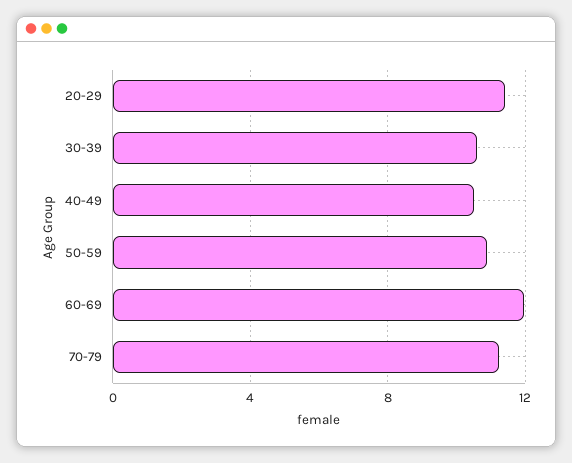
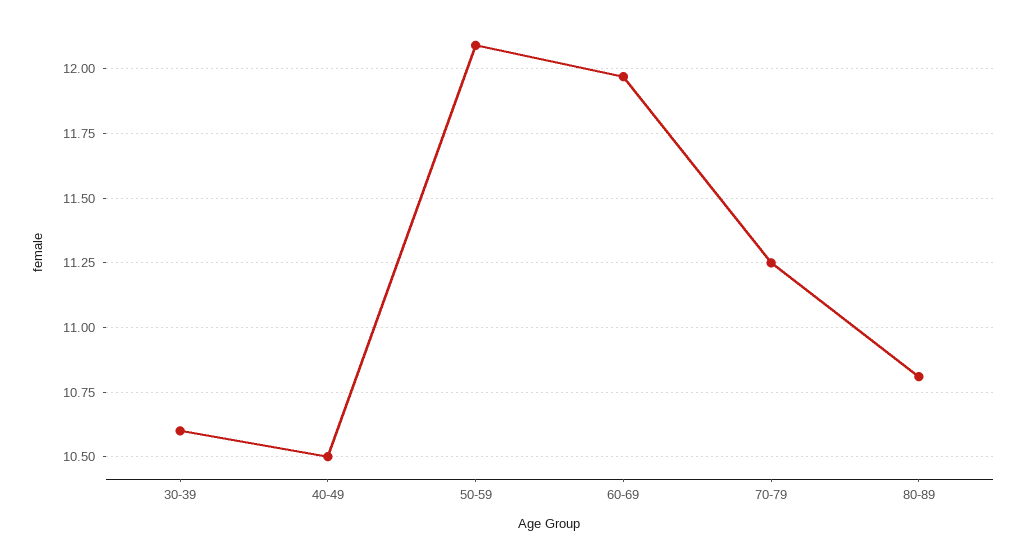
20-29: 11.5 -> none
50-59: 11 -> 12.1
80-89: none -> 10.8

